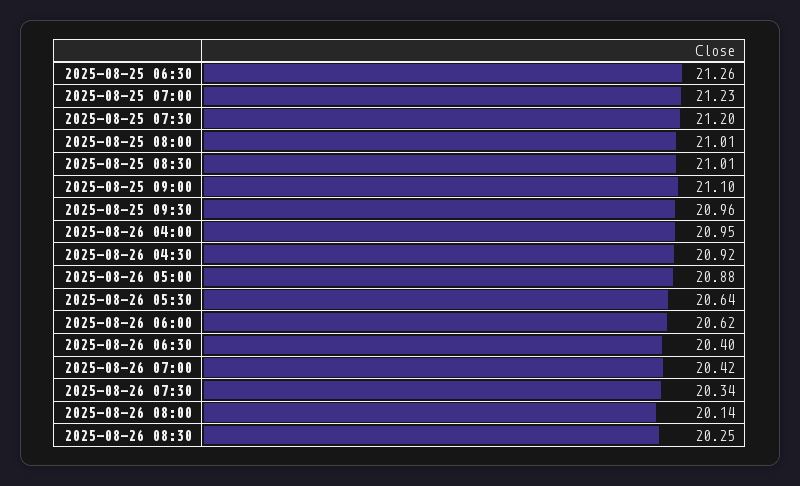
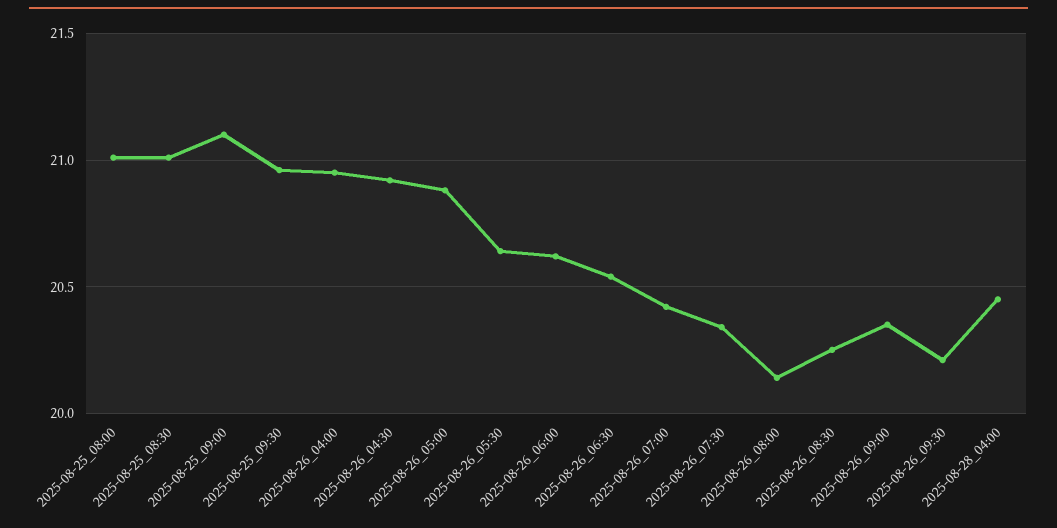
2025-08-25 06:30: 21.26 -> none
2025-08-25 07:00: 21.23 -> none
2025-08-25 07:30: 21.2 -> none
2025-08-26 06:30: 20.4 -> 20.55
2025-08-26_09:00: none -> 20.35
2025-08-26_09:30: none -> 20.2
2025-08-28_04:00: none -> 20.45

